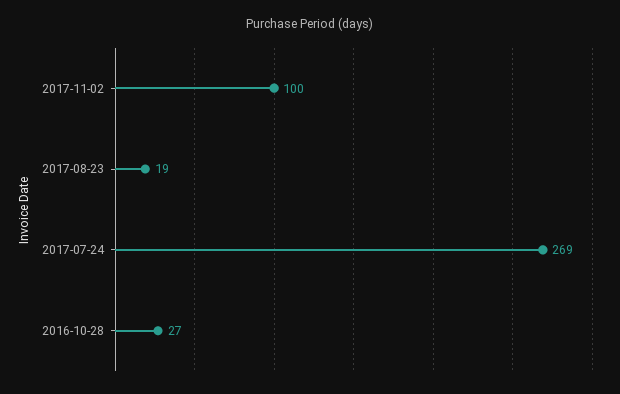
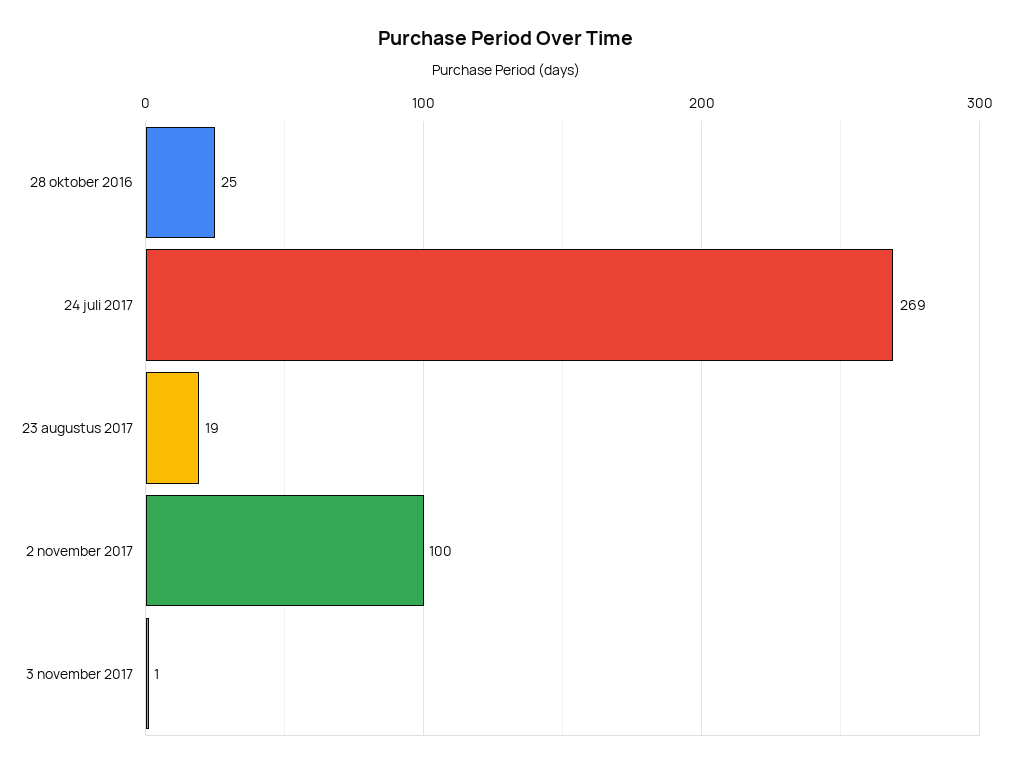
2016-10-28: 27 -> 25
3 november 2017: none -> 1

